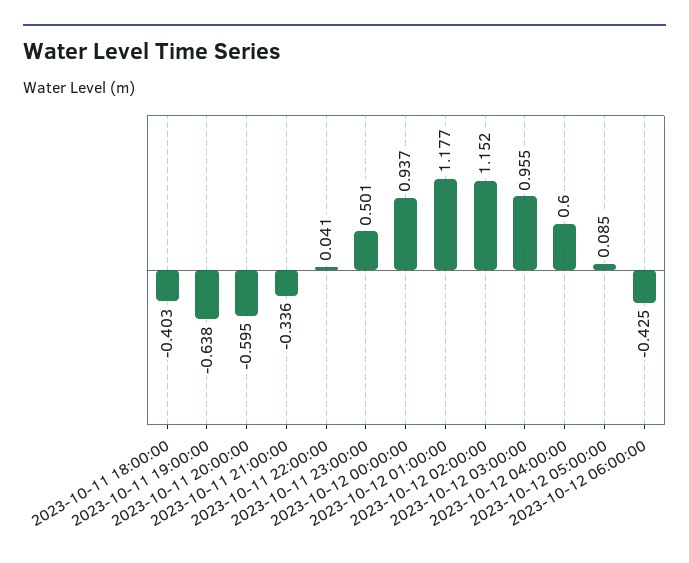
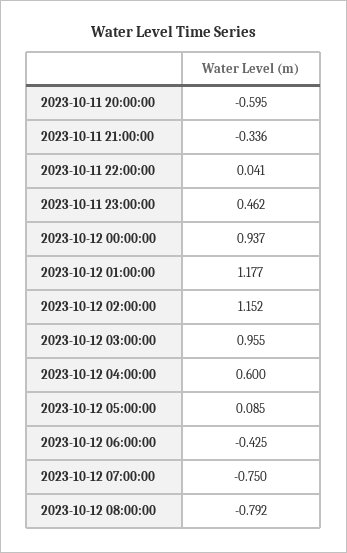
2023-10-11 18:00:00: -0.403 -> none
2023-10-11 19:00:00: -0.638 -> none
2023-10-11 23:00:00: 0.501 -> 0.462
2023-10-12 07:00:00: none -> -0.75
2023-10-12 08:00:00: none -> -0.792

